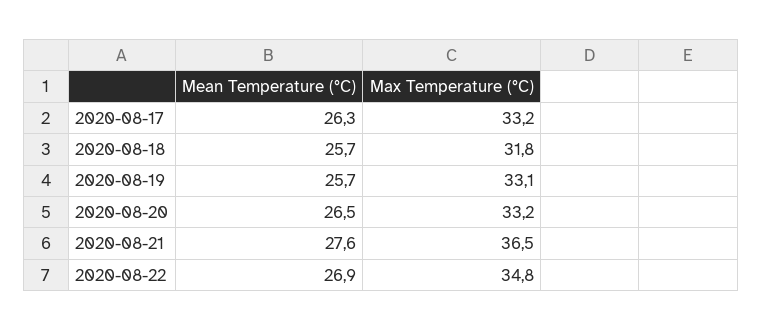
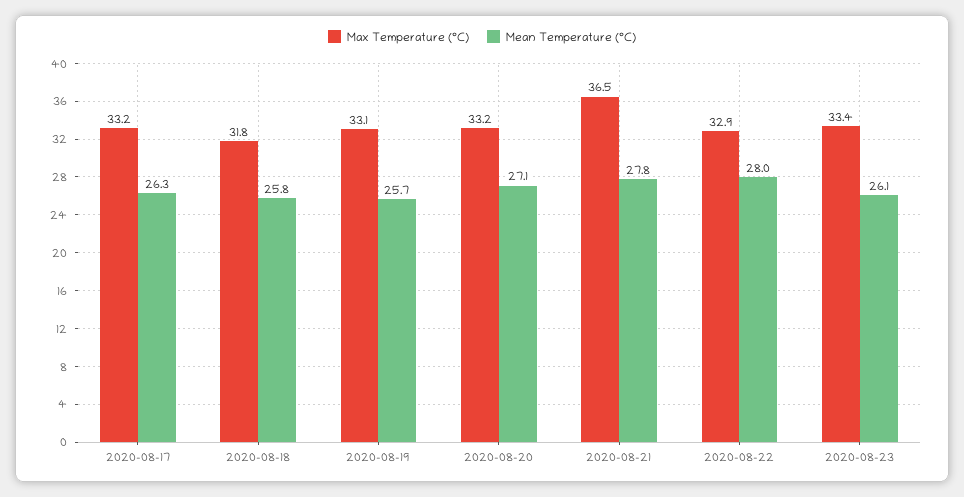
Mean Temperature (°C), 2020-08-18: 25.7 -> 25.8
Mean Temperature (°C), 2020-08-20: 26.5 -> 27.1
Mean Temperature (°C), 2020-08-21: 27.6 -> 27.8
Mean Temperature (°C), 2020-08-22: 26.9 -> 28
Max Temperature (°C), 2020-08-22: 34.8 -> 32.9
Max Temperature (°C), 2020-08-23: none -> 33.4
Mean Temperature (°C), 2020-08-23: none -> 26.1

